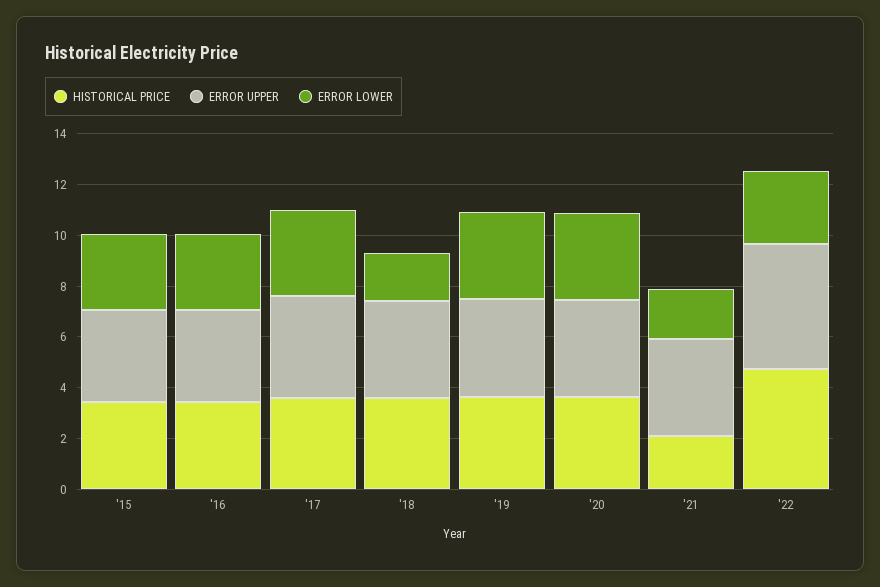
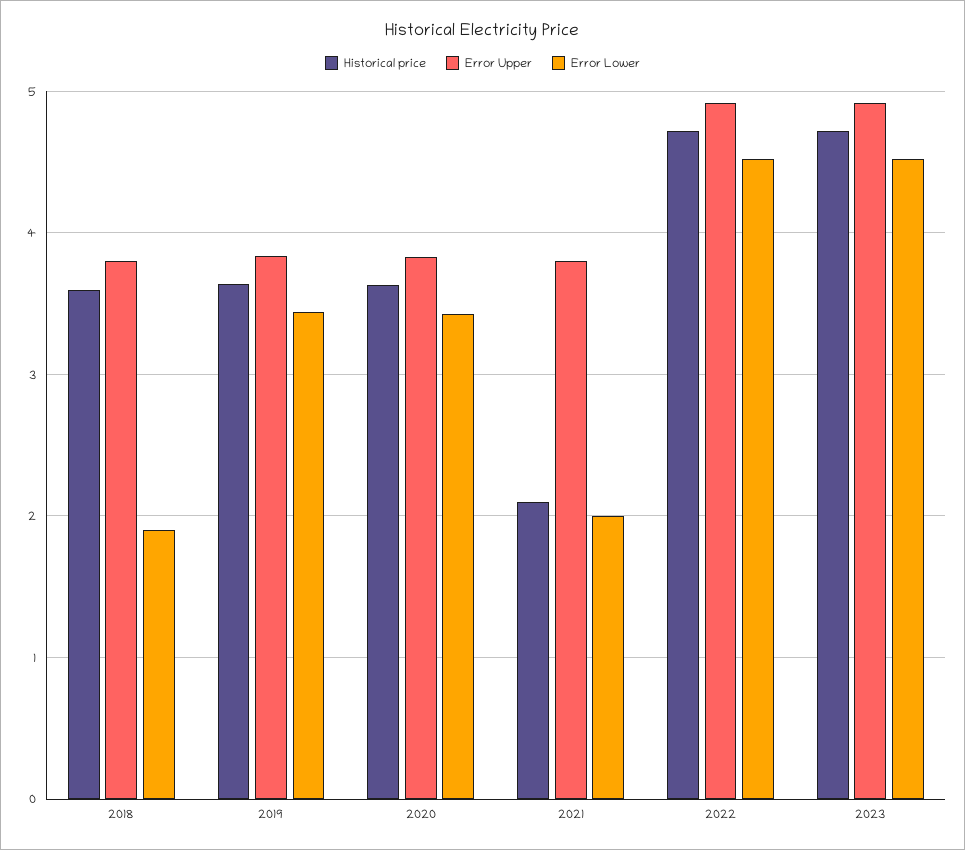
HISTORICAL PRICE, '15: 3.5 -> none
ERROR UPPER, '15: 3.5 -> none
ERROR LOWER, '15: 3 -> none
HISTORICAL PRICE, '16: 3.5 -> none
ERROR UPPER, '16: 3.5 -> none
ERROR LOWER, '16: 3 -> none
HISTORICAL PRICE, '17: 3.5 -> none
ERROR UPPER, '17: 4 -> none
ERROR LOWER, '17: 3.5 -> none
ERROR LOWER, '22: 3 -> 4.5
HISTORICAL PRICE, 2023: none -> 4.7
ERROR UPPER, 2023: none -> 4.9
ERROR LOWER, 2023: none -> 4.5

